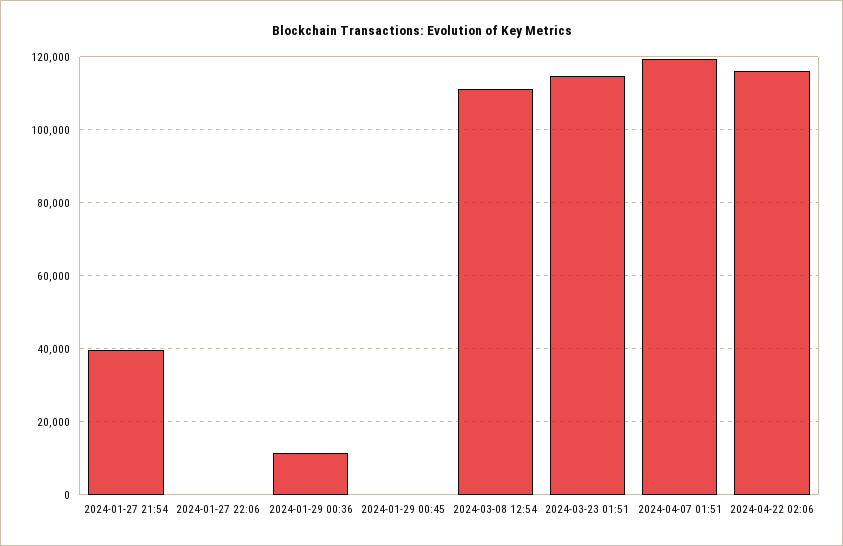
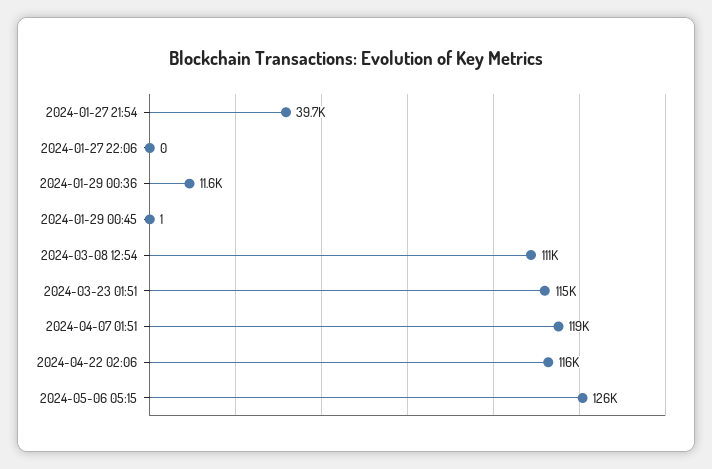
2024-05-06 05:15: none -> 126000

